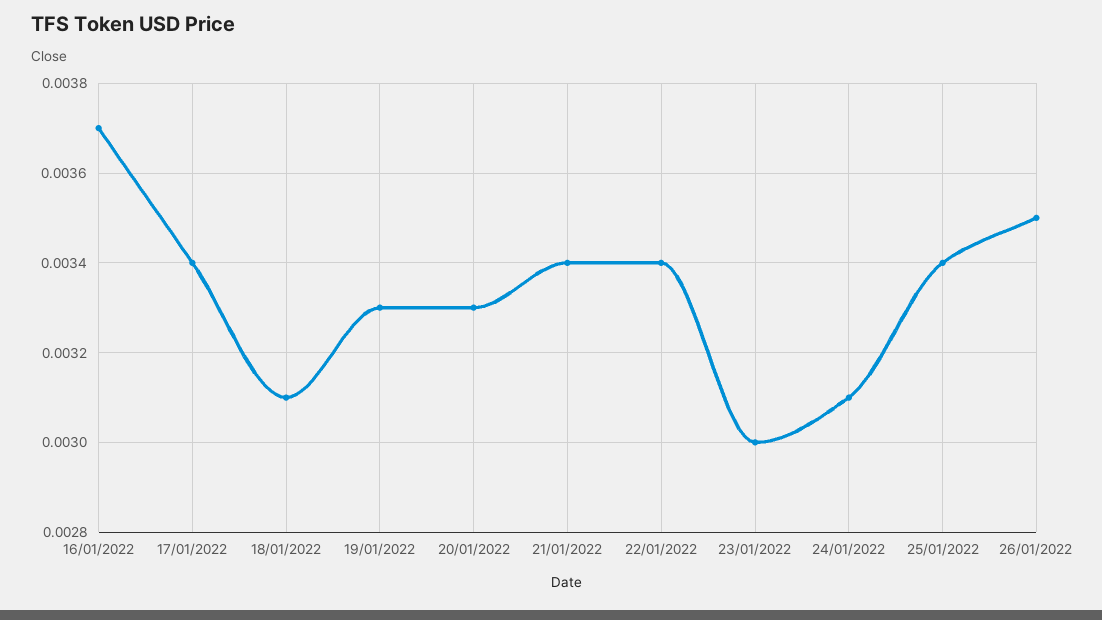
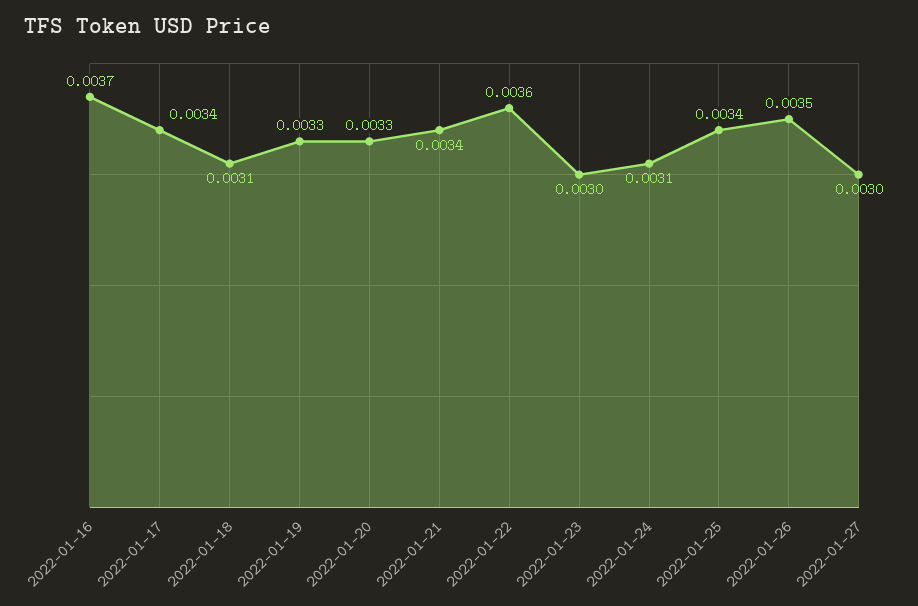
22/01/2022: 0.0034 -> 0.0036
2022-01-27: none -> 0.003

